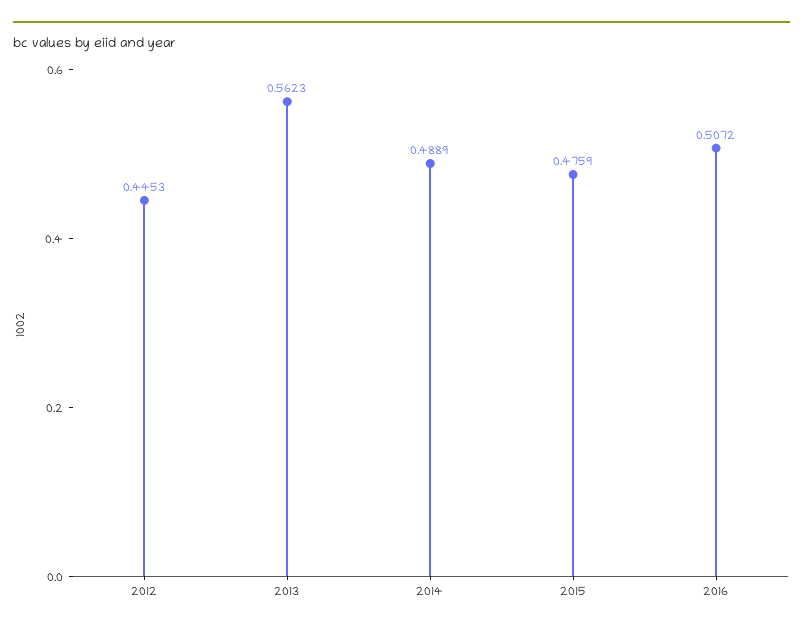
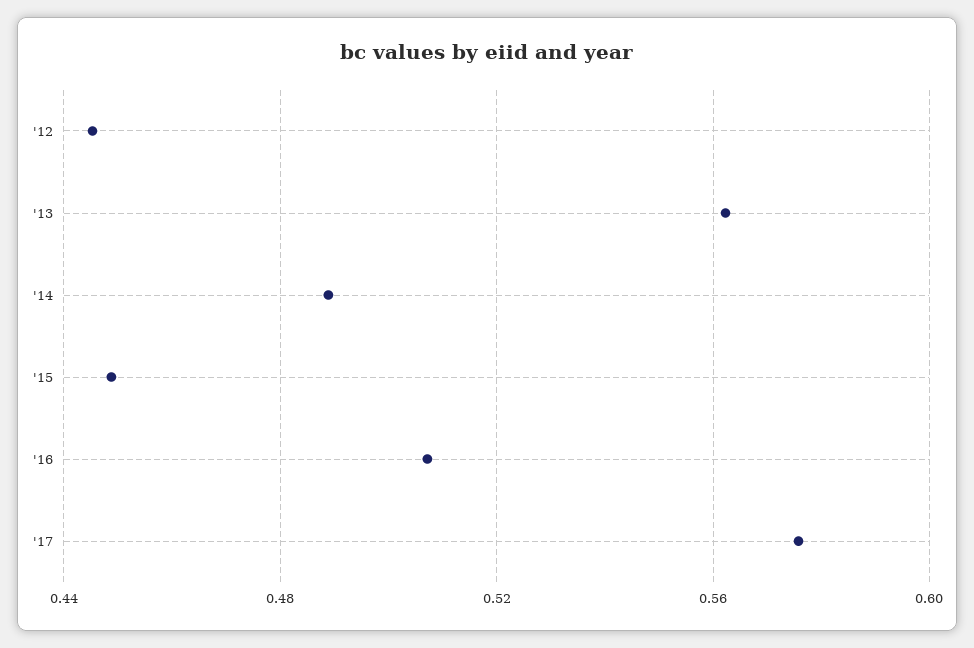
2015: 0.4759 -> 0.45
'17: none -> 0.575

